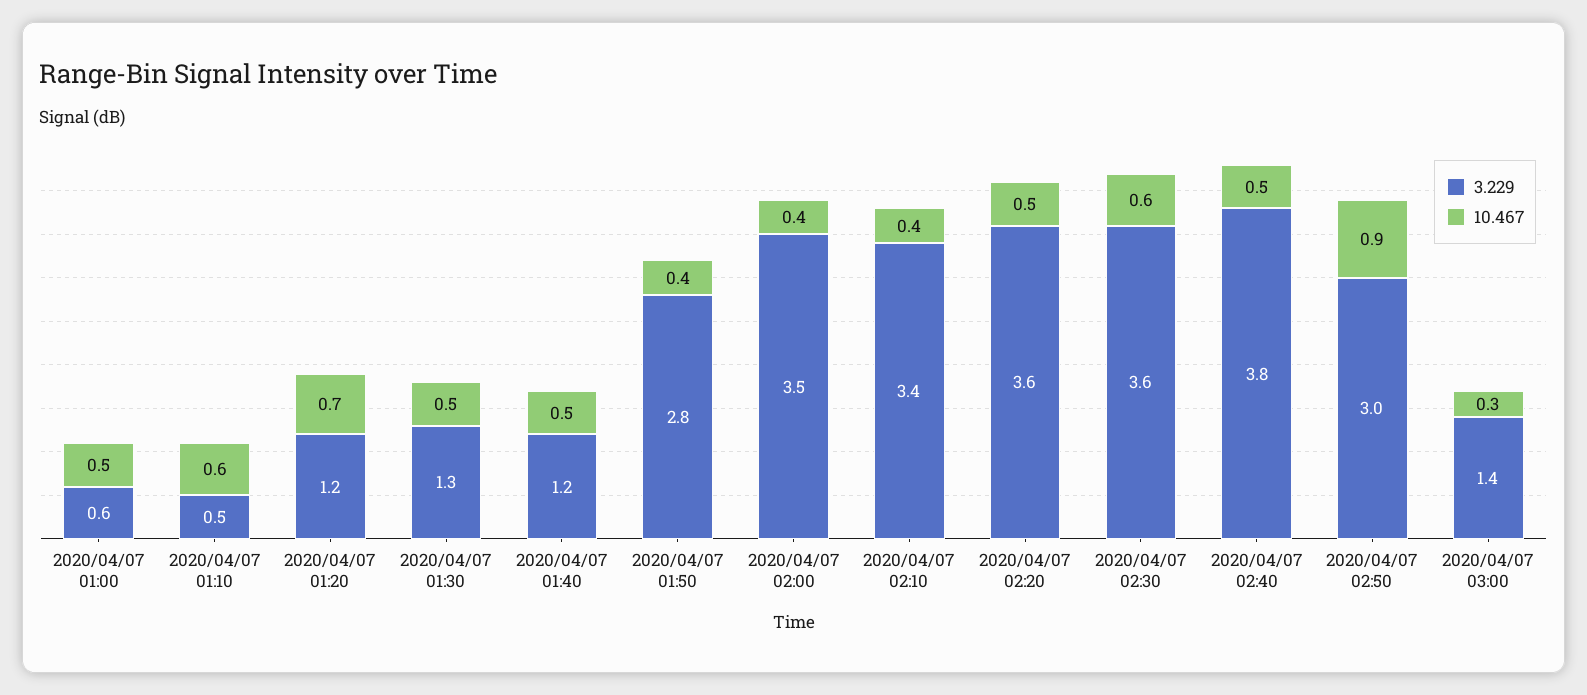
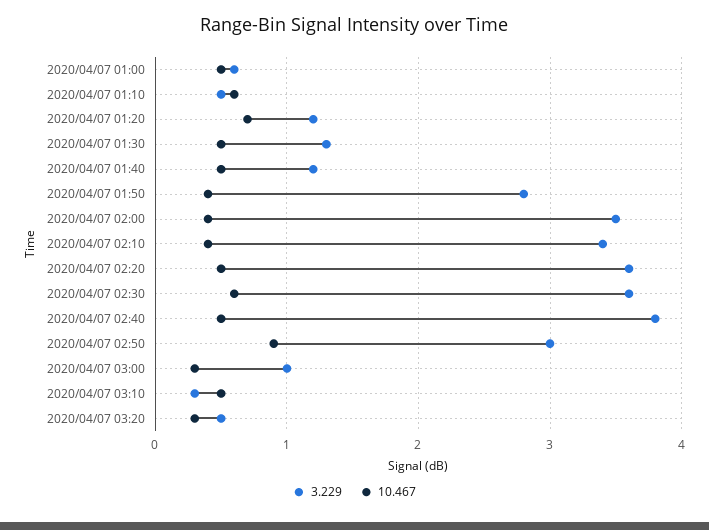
3.229, 2020/04/07 03:00: 1.4 -> 1
3.229, 2020/04/07 03:10: none -> 0.3
10.467, 2020/04/07 03:10: none -> 0.5
3.229, 2020/04/07 03:20: none -> 0.5
10.467, 2020/04/07 03:20: none -> 0.3

